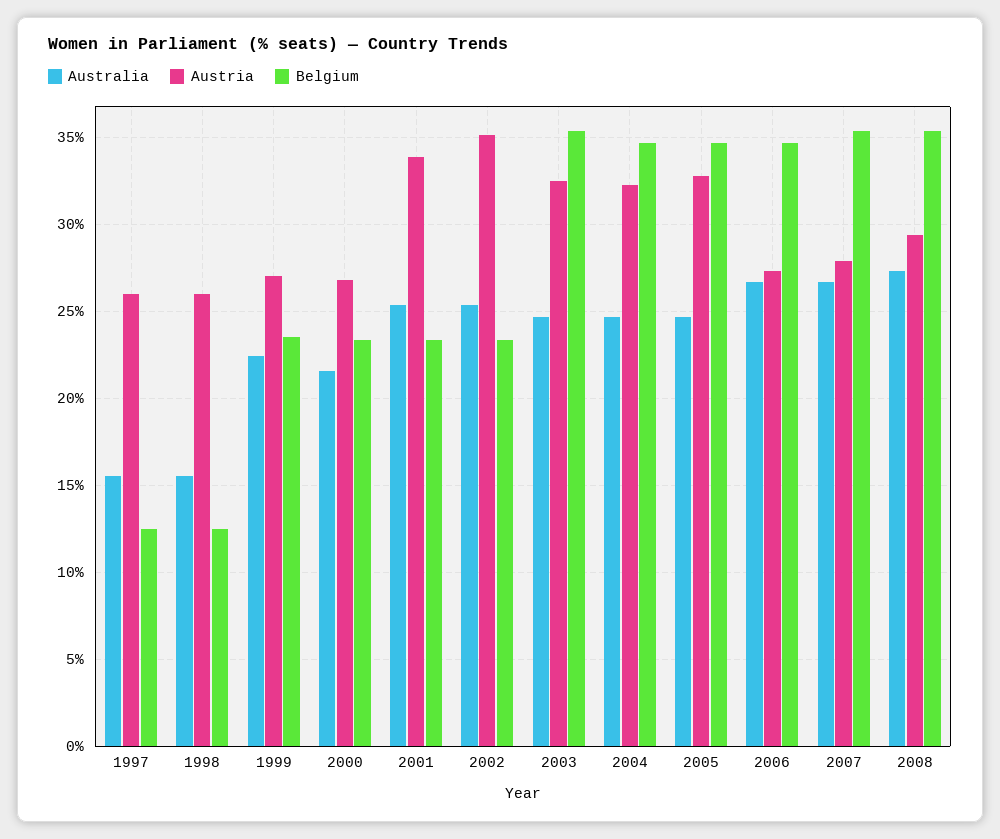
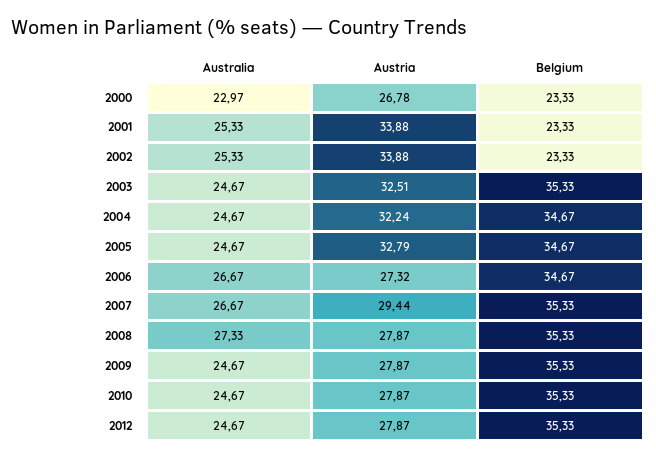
Australia, 1997: 15.5 -> none
Austria, 1997: 26 -> none
Belgium, 1997: 12.5 -> none
Australia, 1998: 15.5 -> none
Austria, 1998: 26 -> none
Belgium, 1998: 12.5 -> none
Australia, 1999: 22.5 -> none
Austria, 1999: 27 -> none
Belgium, 1999: 23.5 -> none
Australia, 2000: 21.5 -> 22.97
Austria, 2002: 35 -> 33.88
Austria, 2007: 28 -> 29.44
Austria, 2008: 29.5 -> 27.87
Australia, 2009: none -> 24.67
Austria, 2009: none -> 27.87
Belgium, 2009: none -> 35.33
Australia, 2010: none -> 24.67
Austria, 2010: none -> 27.87
Belgium, 2010: none -> 35.33
Australia, 2012: none -> 24.67
Austria, 2012: none -> 27.87
Belgium, 2012: none -> 35.33

